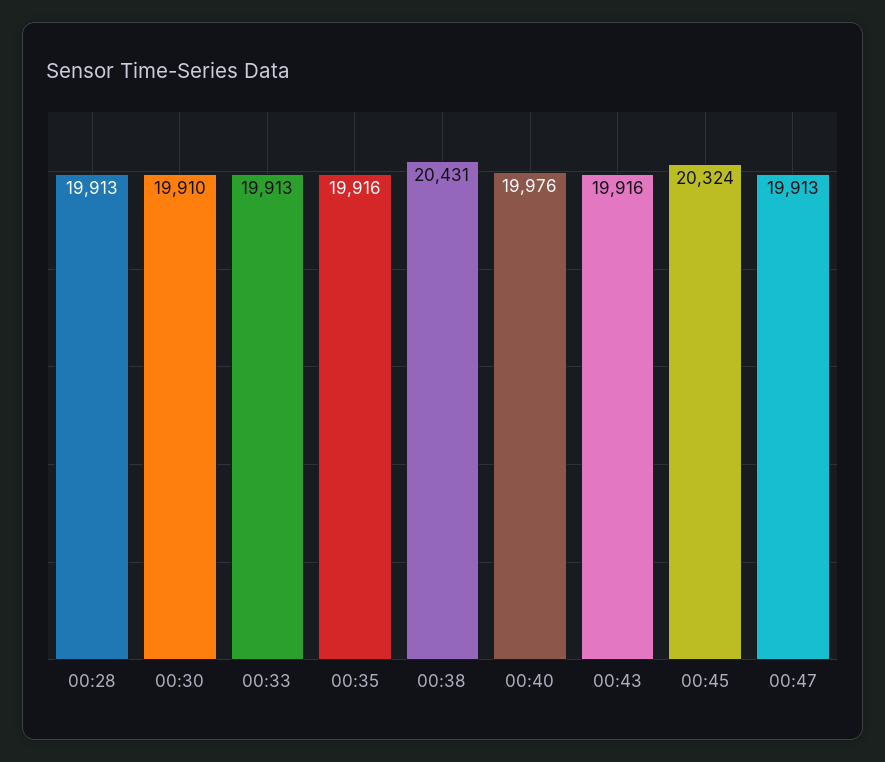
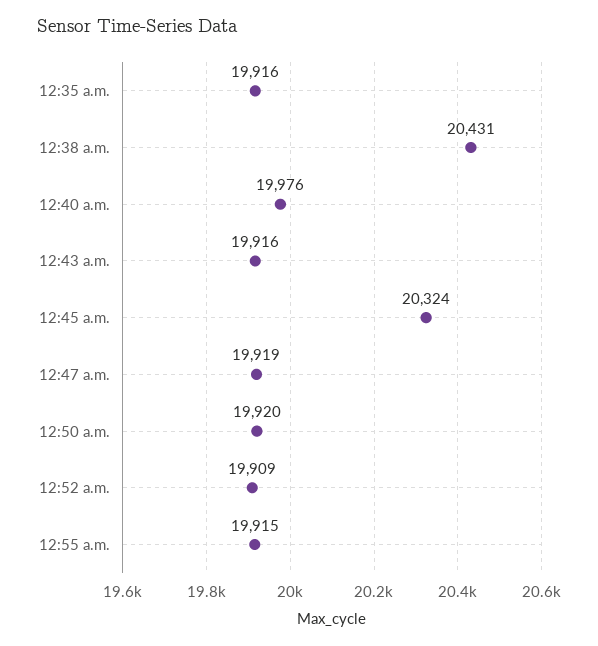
00:28: 19913 -> none
00:30: 19910 -> none
00:33: 19913 -> none
00:47: 19913 -> 19919
12:50 a.m.: none -> 19920
12:52 a.m.: none -> 19909
12:55 a.m.: none -> 19915

